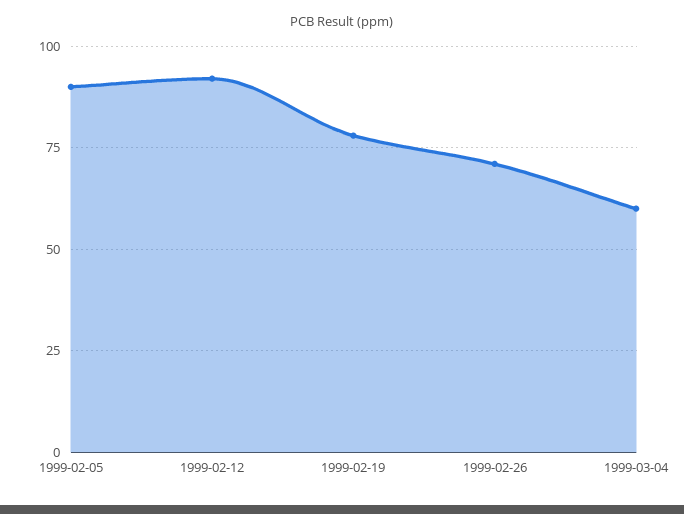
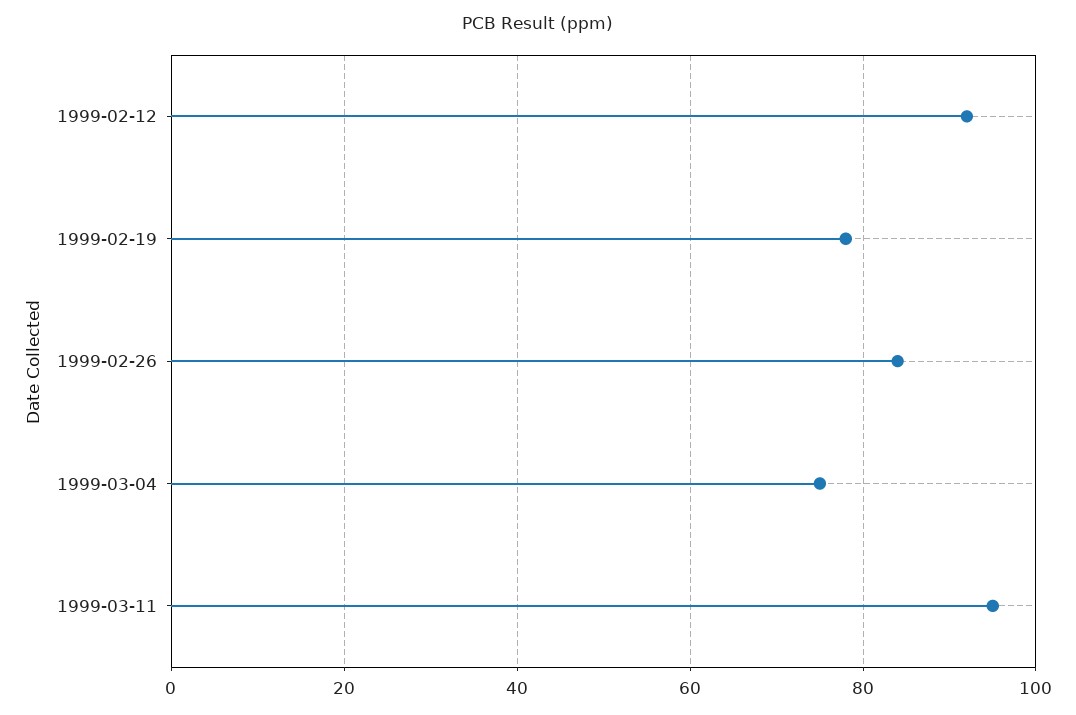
1999-02-05: 90 -> none
1999-02-26: 70 -> 85
1999-03-04: 60 -> 75
1999-03-11: none -> 95

